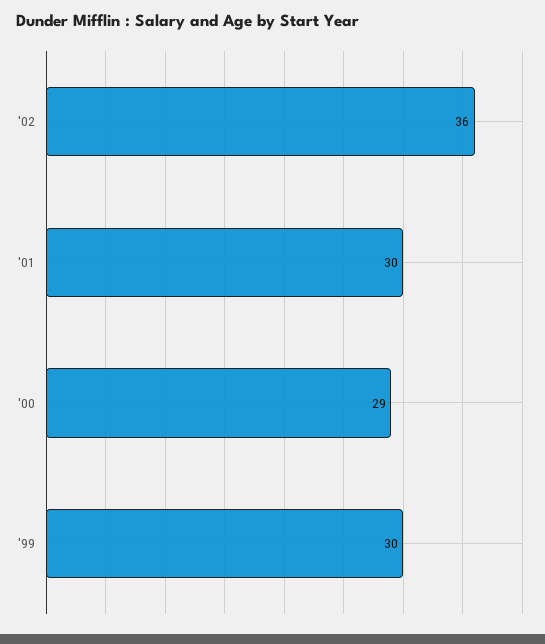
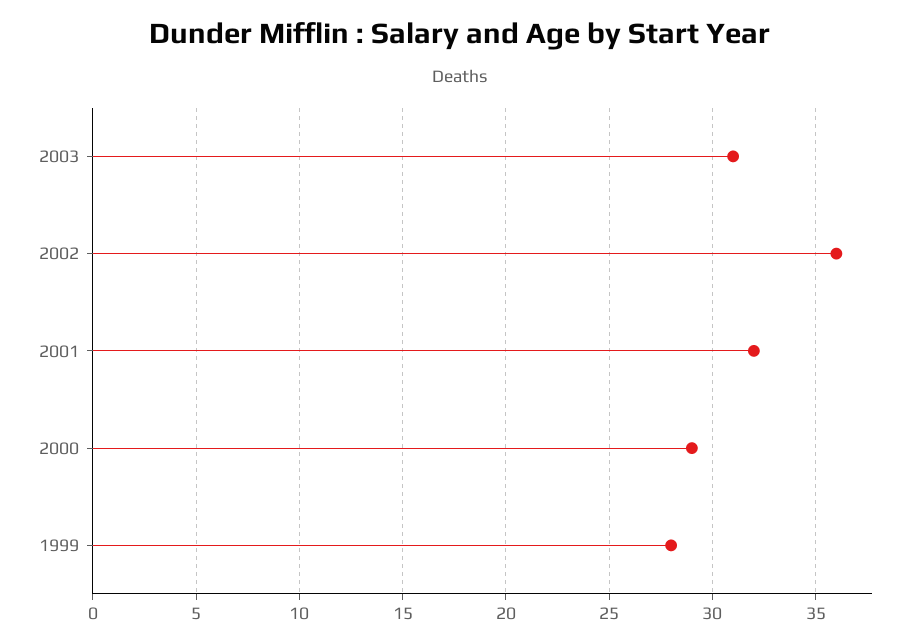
'01: 30 -> 32
'99: 30 -> 28
2003: none -> 31

